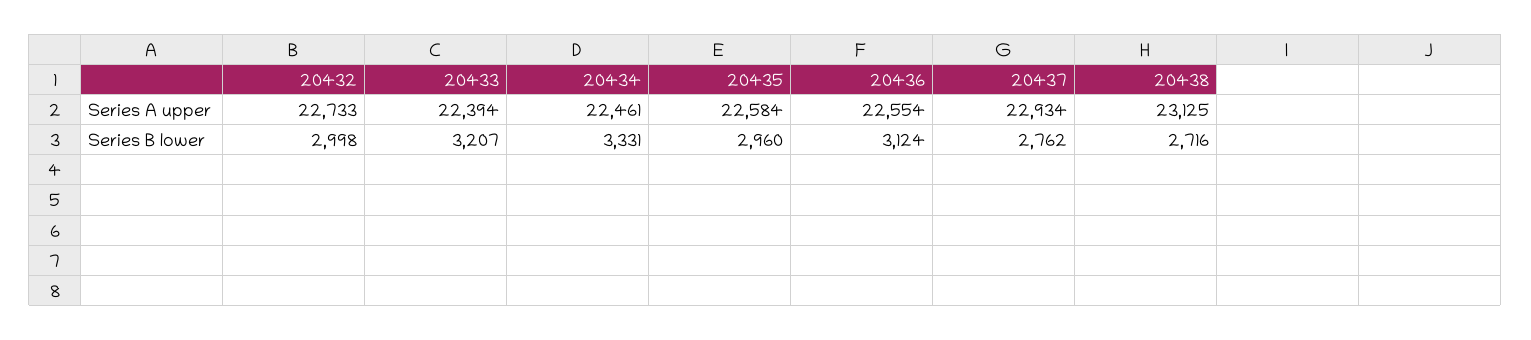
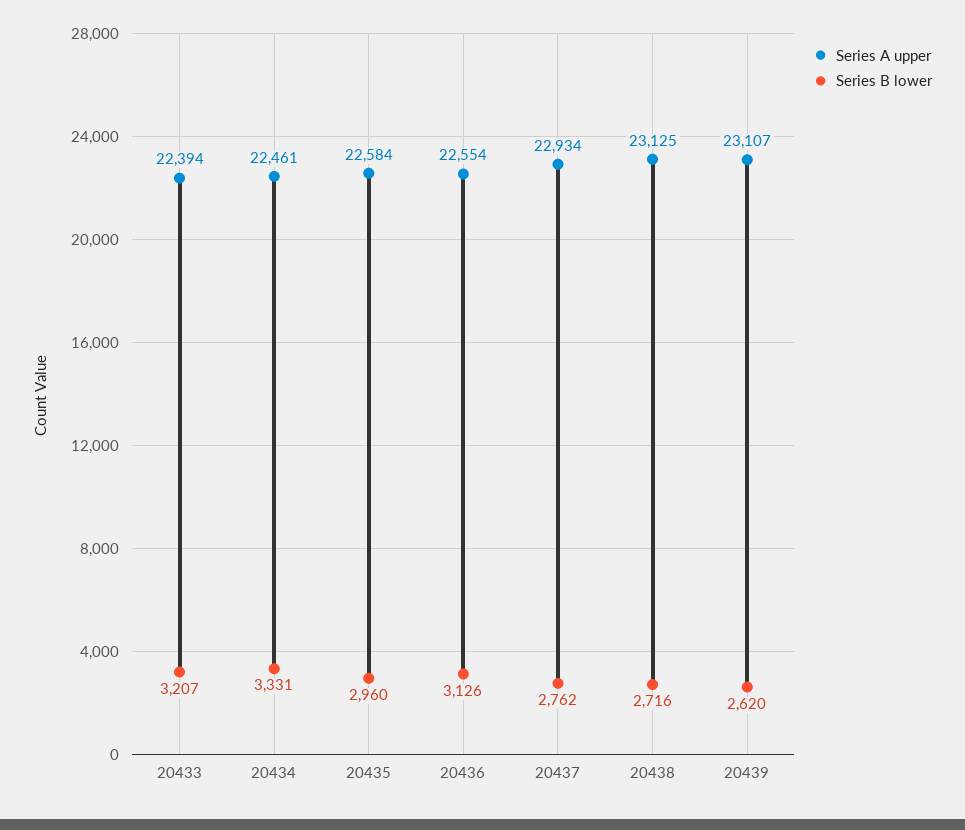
Series A upper, 20432: 22733 -> none
Series B lower, 20432: 2998 -> none
Series B lower, 20436: 3124 -> 3126
Series A upper, 20439: none -> 23107
Series B lower, 20439: none -> 2620

